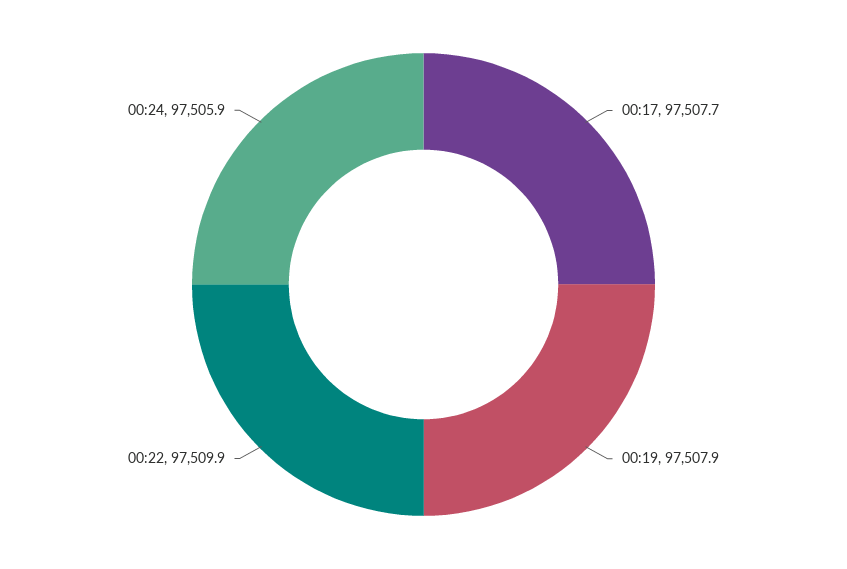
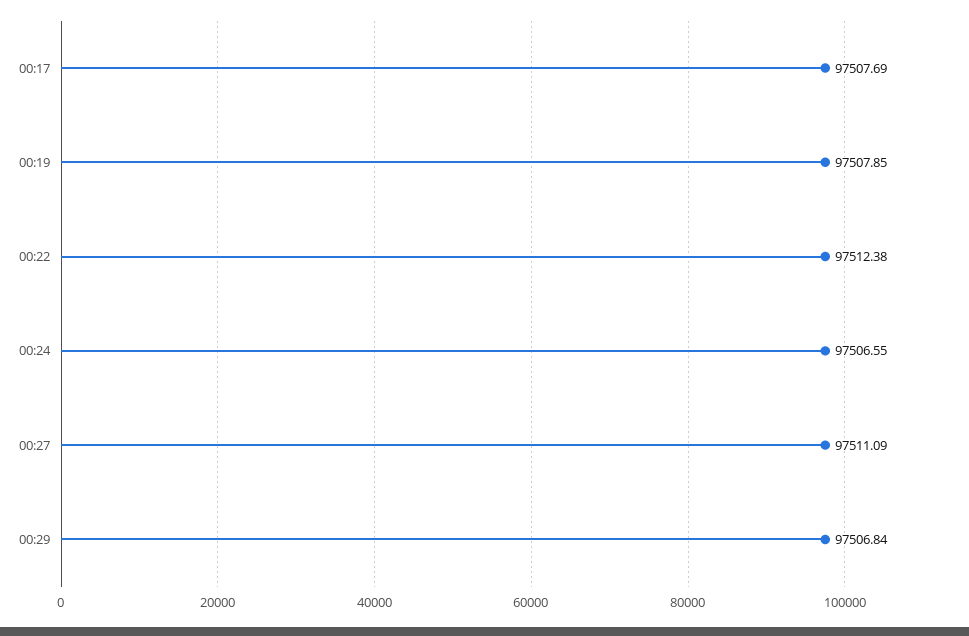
00:22: 97509.9 -> 97512.38
00:24: 97505.9 -> 97506.55
00:27: none -> 97511.09
00:29: none -> 97506.84

